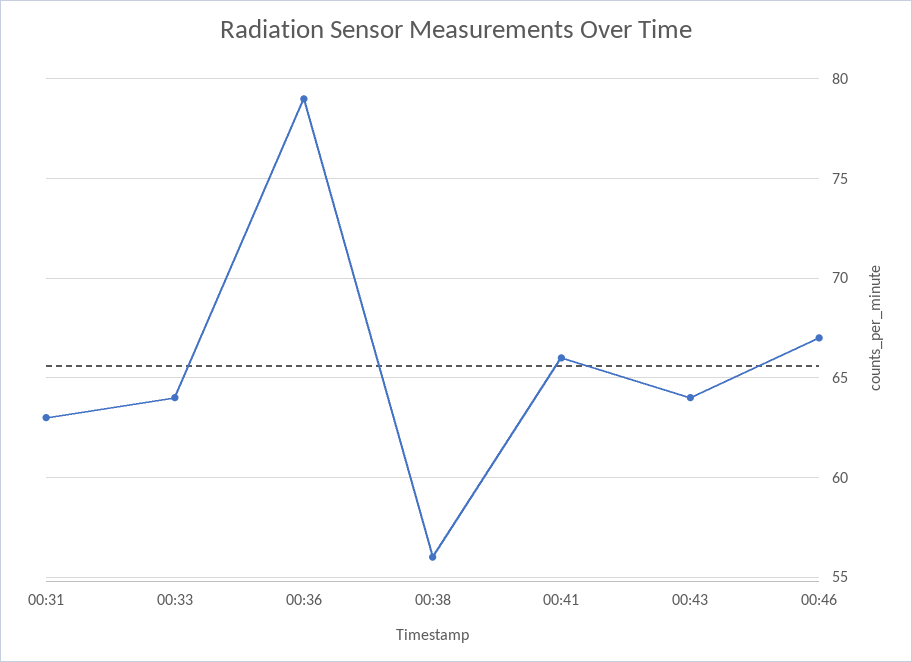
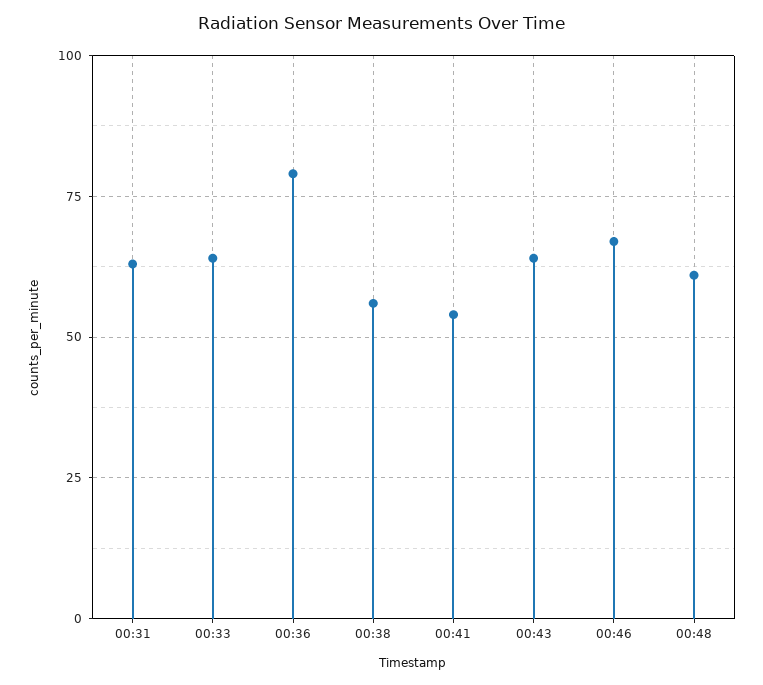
00:41: 66 -> 55
00:48: none -> 60

